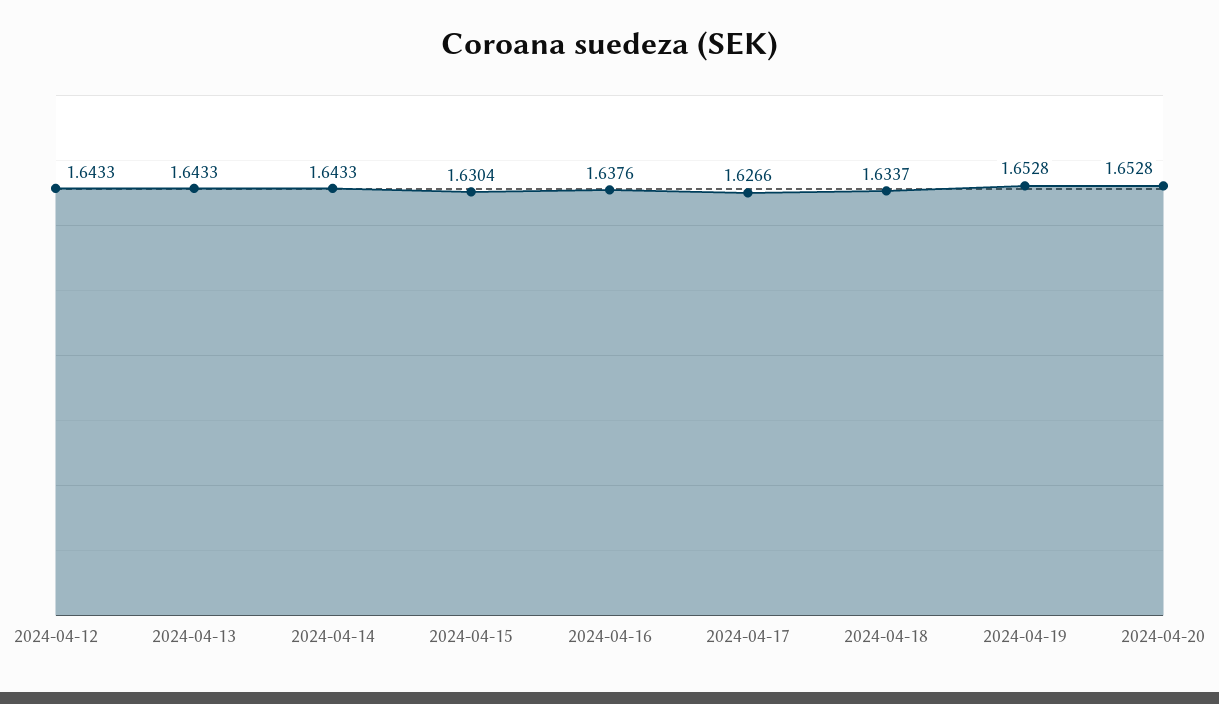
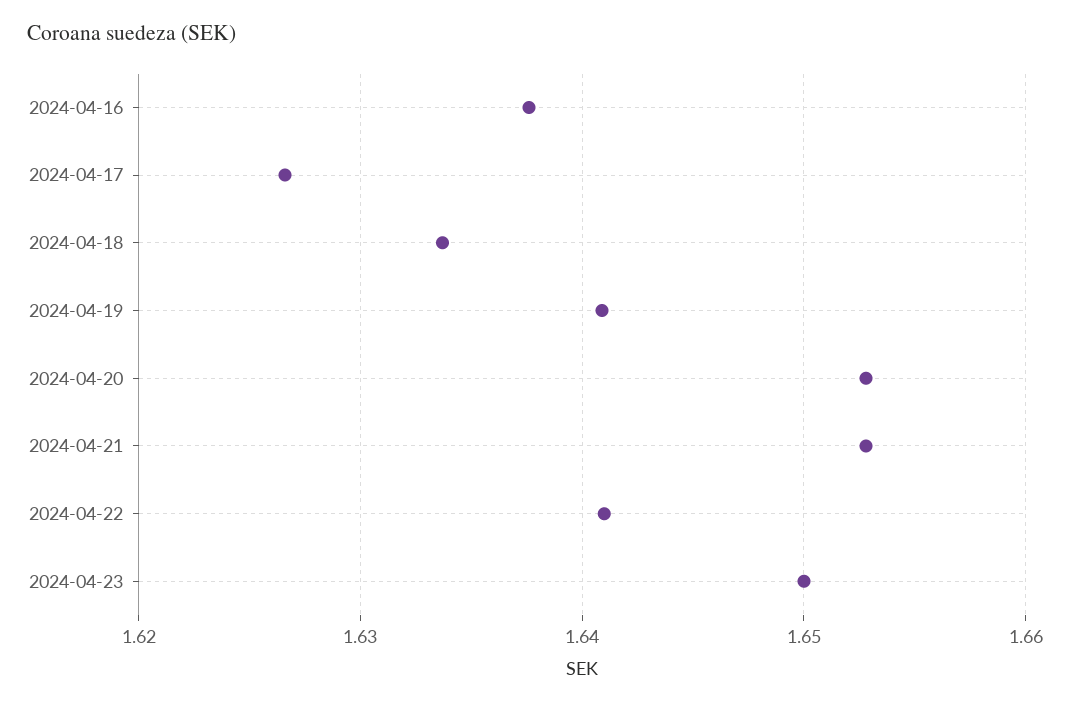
2024-04-12: 1.6433 -> none
2024-04-13: 1.6433 -> none
2024-04-14: 1.6433 -> none
2024-04-15: 1.6304 -> none
2024-04-19: 1.6528 -> 1.641
2024-04-21: none -> 1.653
2024-04-22: none -> 1.641
2024-04-23: none -> 1.65

